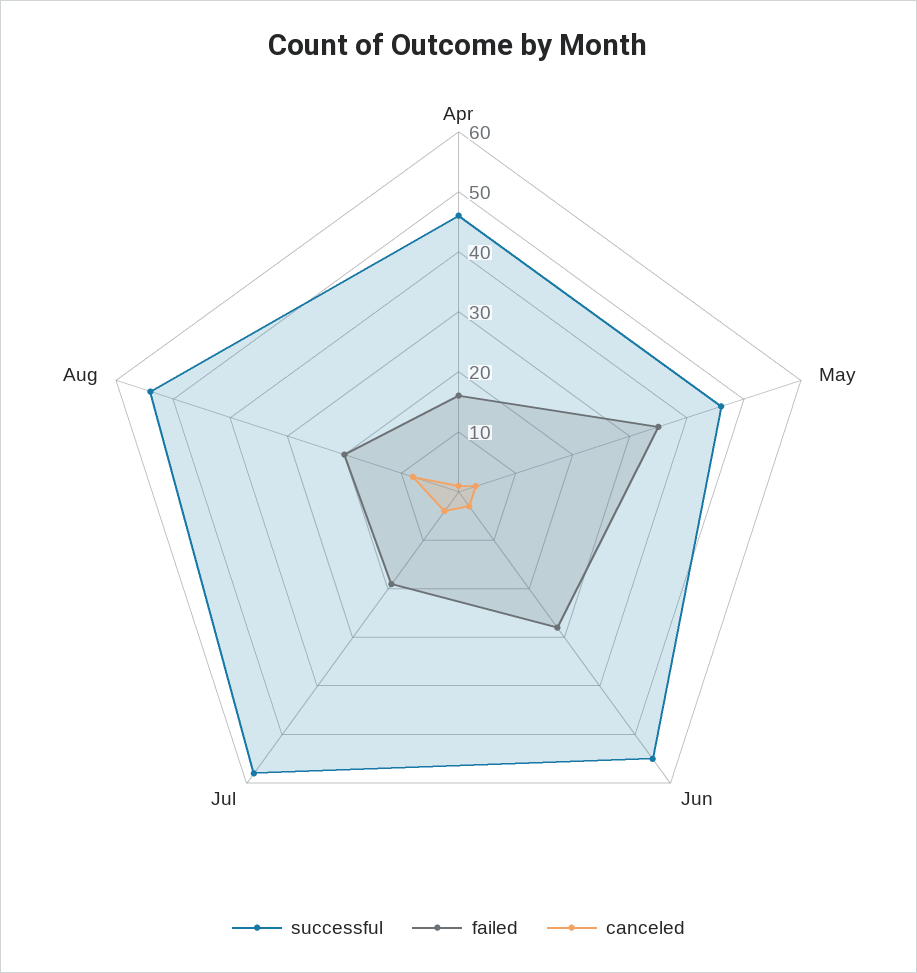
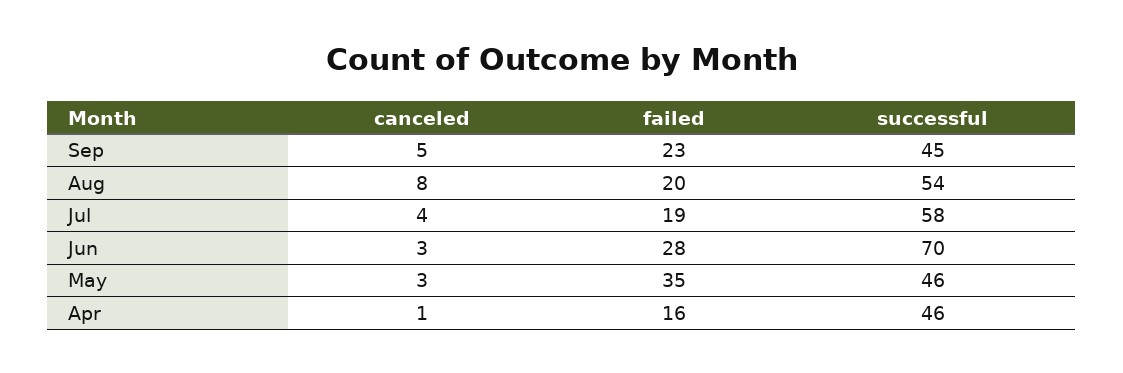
successful, Jun: 55 -> 70
canceled, Sep: none -> 5
failed, Sep: none -> 23
successful, Sep: none -> 45

